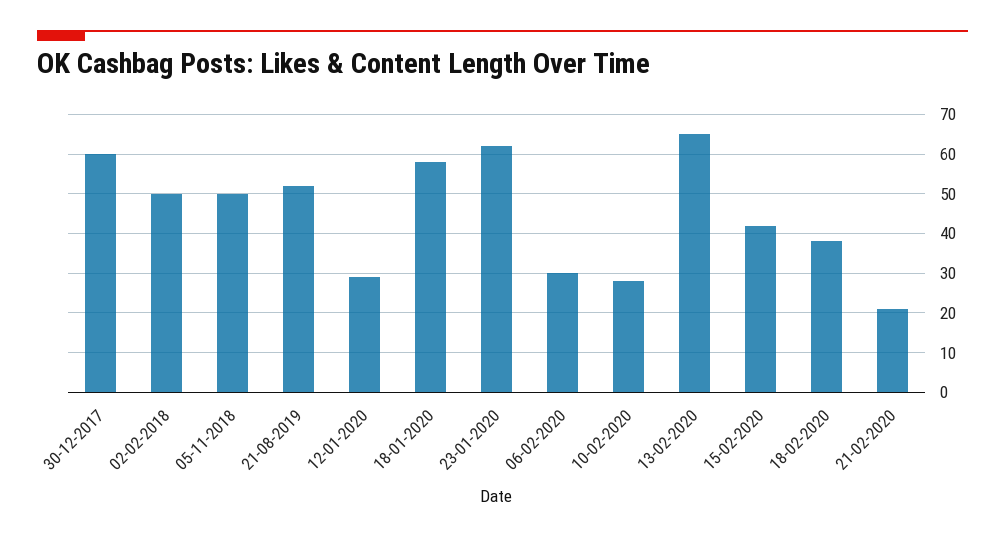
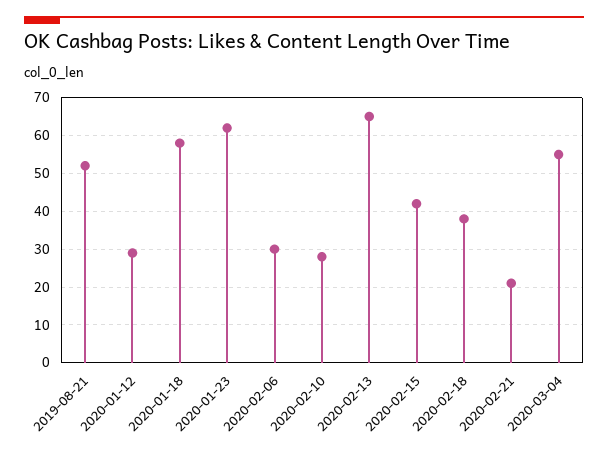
30-12-2017: 60 -> none
02-02-2018: 50 -> none
05-11-2018: 50 -> none
2020-03-04: none -> 55

